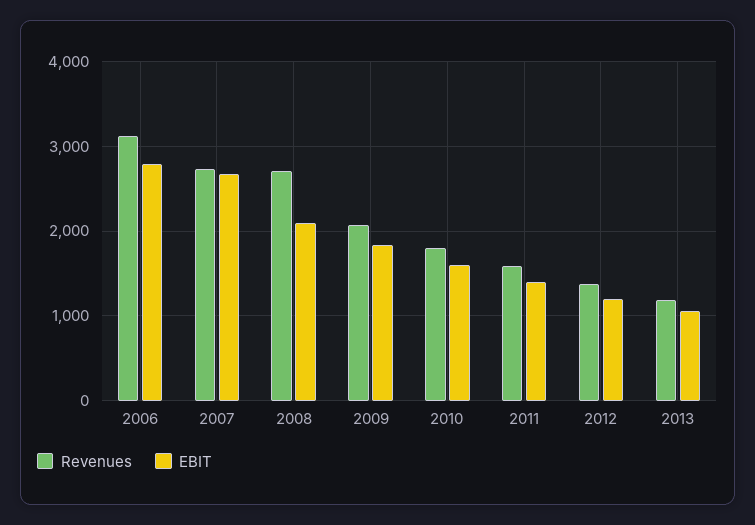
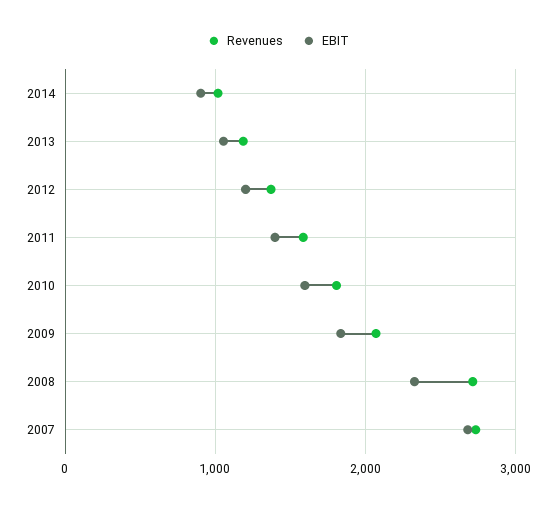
Revenues, 2006: 3100 -> none
EBIT, 2006: 2800 -> none
EBIT, 2008: 2100 -> 2300
Revenues, 2014: none -> 1000
EBIT, 2014: none -> 900

